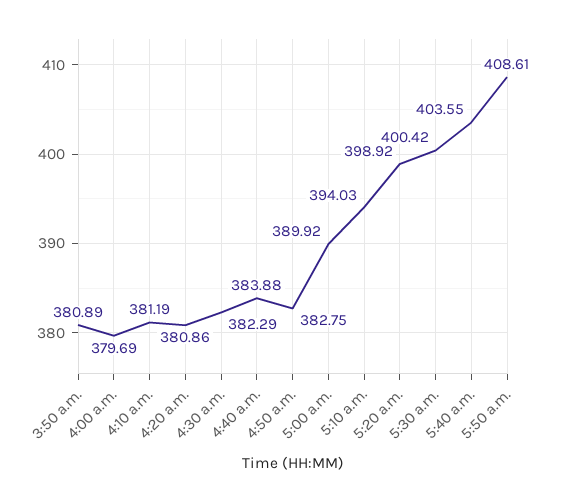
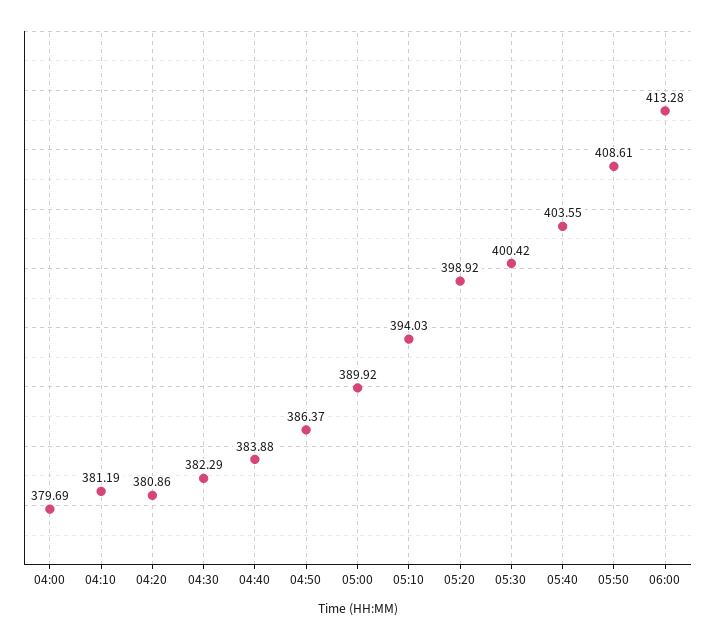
3:50 a.m.: 380.89 -> none
4:50 a.m.: 382.75 -> 386.37
06:00: none -> 413.28

